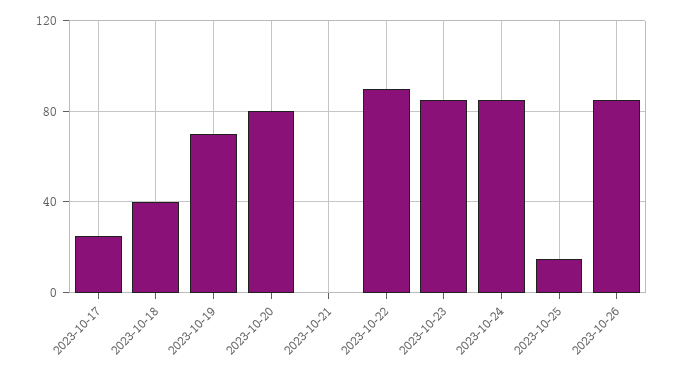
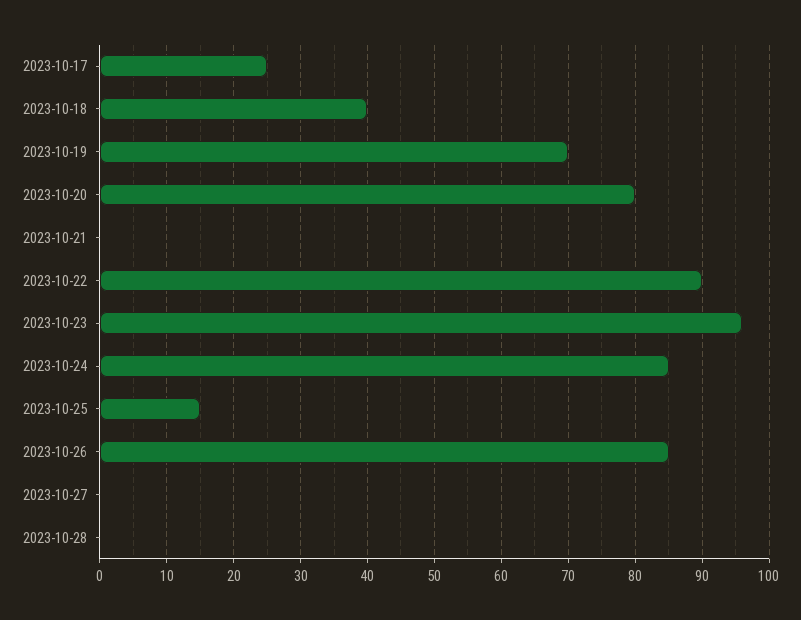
2023-10-23: 85 -> 96
2023-10-27: none -> 0
2023-10-28: none -> 0

